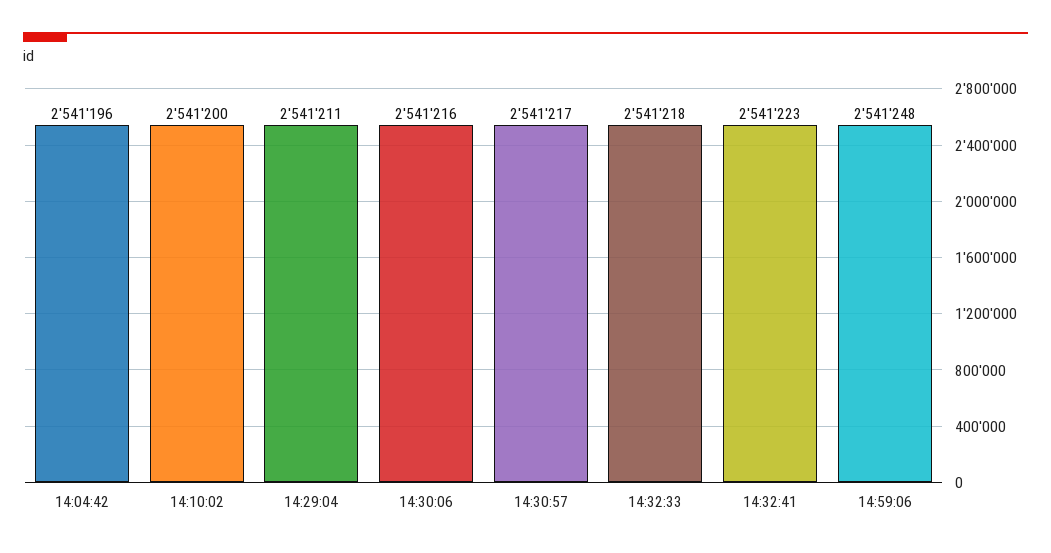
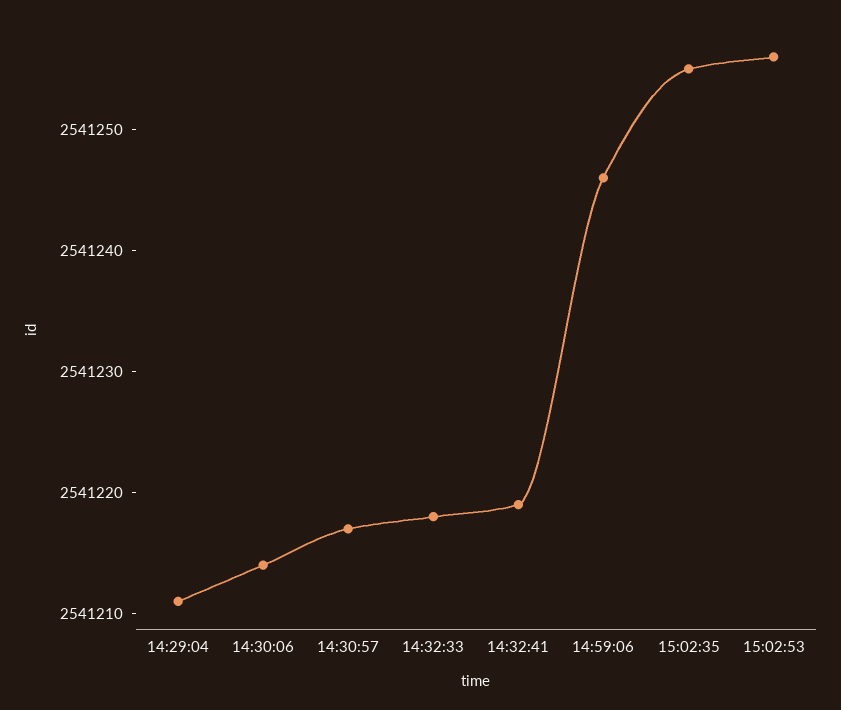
14:04:42: 2541196 -> none
14:10:02: 2541200 -> none
14:30:06: 2541216 -> 2541214
14:32:41: 2541223 -> 2541219
14:59:06: 2541248 -> 2541246
15:02:35: none -> 2541255
15:02:53: none -> 2541256

